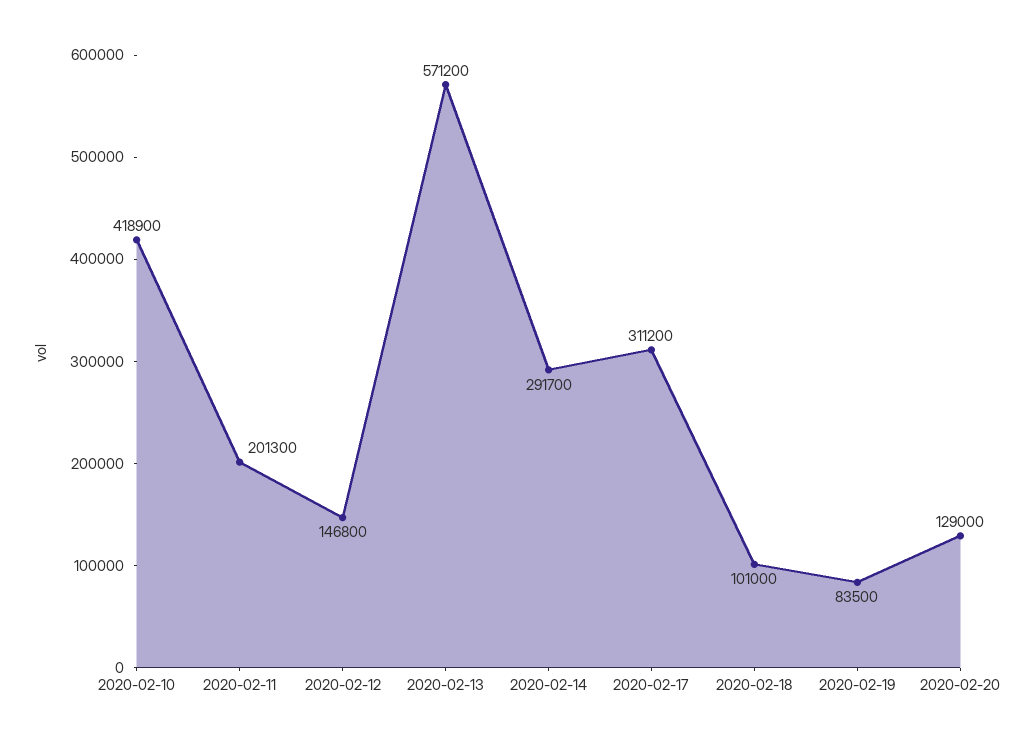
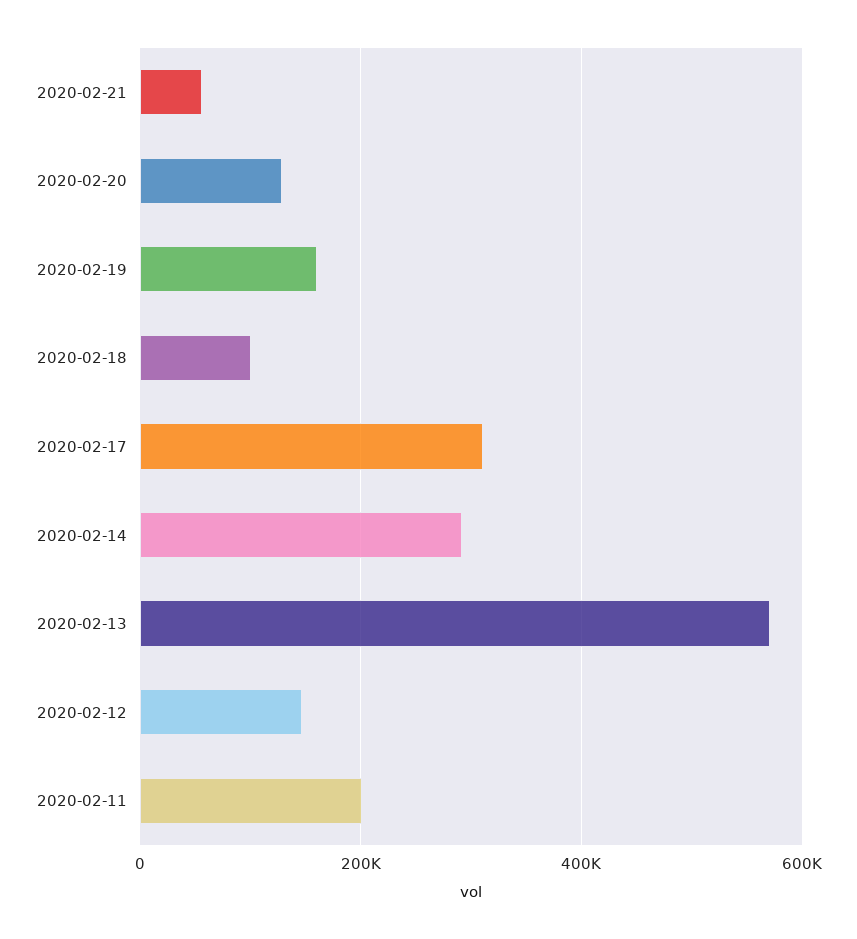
2020-02-10: 418900 -> none
2020-02-19: 83500 -> 160000
2020-02-21: none -> 60000

